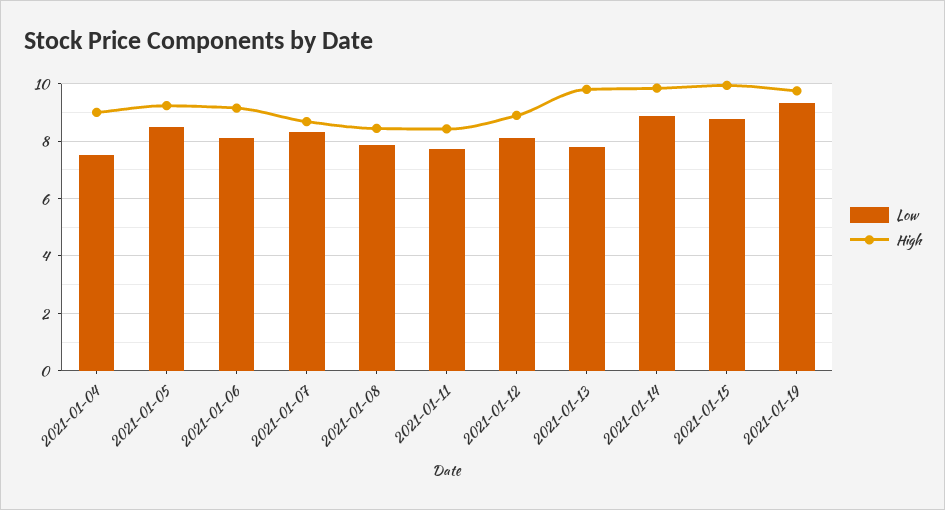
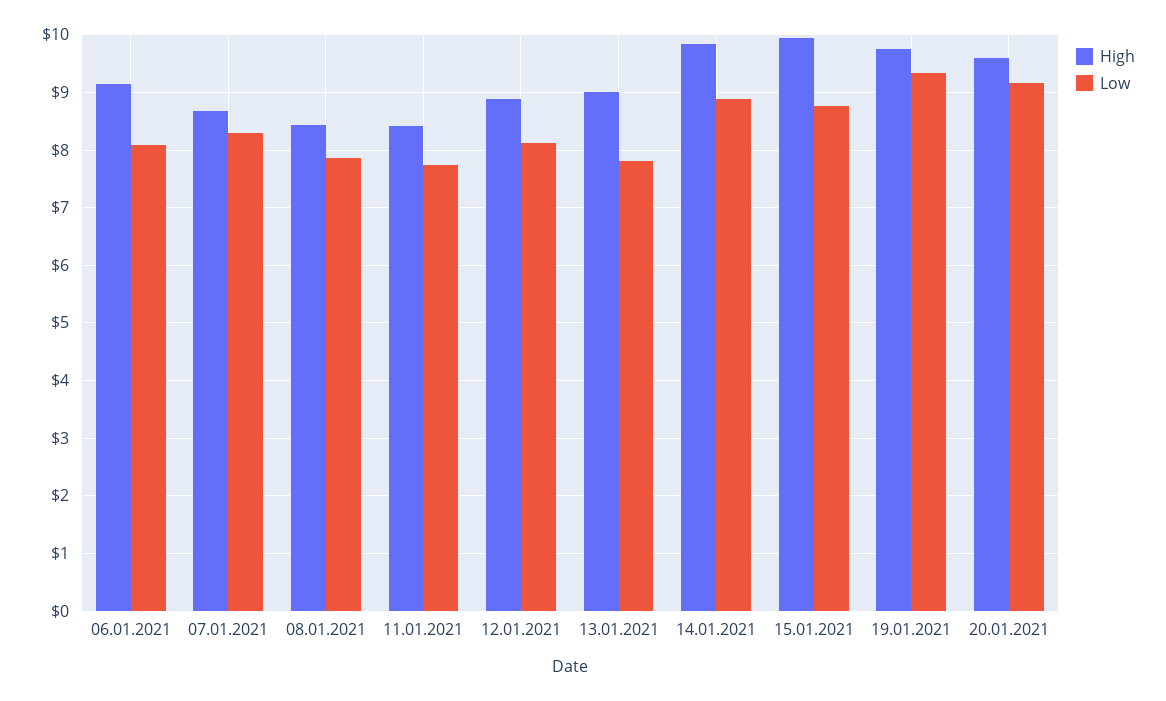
Low, 2021-01-04: 7.5 -> none
High, 2021-01-04: 9 -> none
Low, 2021-01-05: 8.5 -> none
High, 2021-01-05: 9.25 -> none
High, 2021-01-13: 9.75 -> 9
High, 20.01.2021: none -> 9.6
Low, 20.01.2021: none -> 9.2

